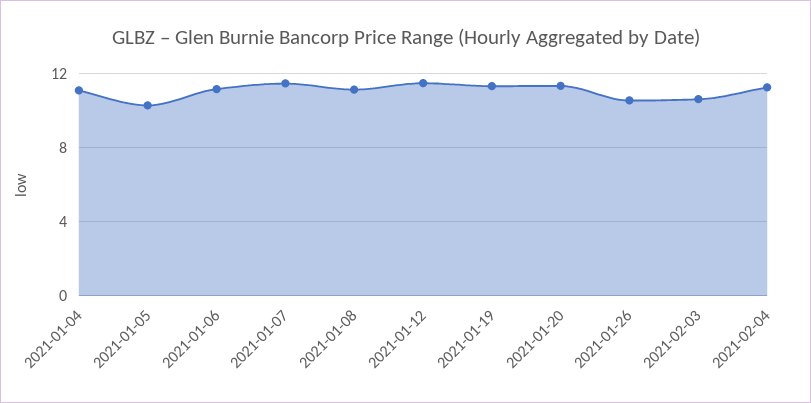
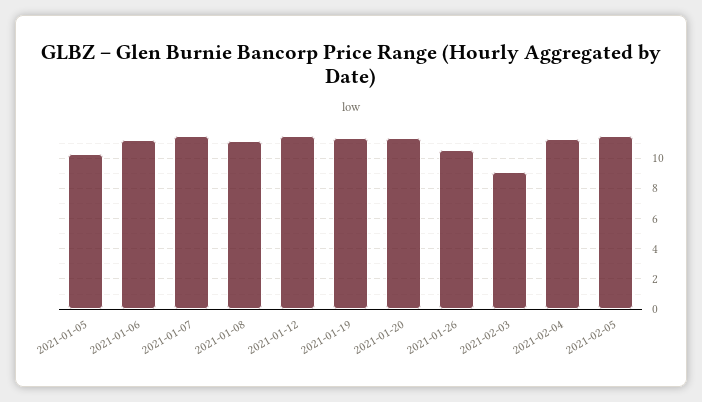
2021-01-04: 11 -> none
2021-02-03: 10.5 -> 9
2021-02-05: none -> 11.5

